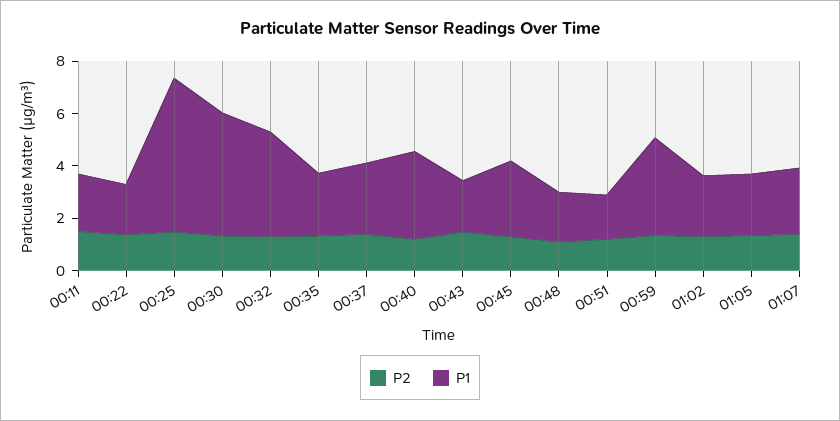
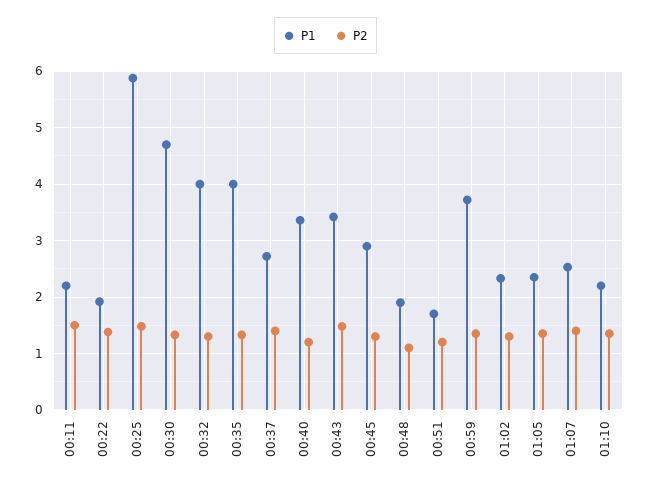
P1, 00:35: 2.5 -> 4
P1, 00:43: 2 -> 3.4
P1, 01:10: none -> 2.2
P2, 01:10: none -> 1.4

